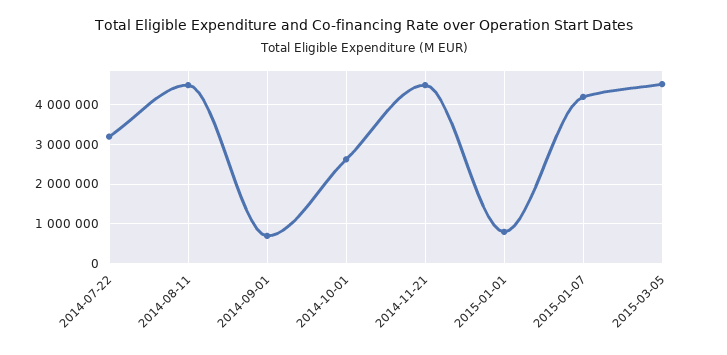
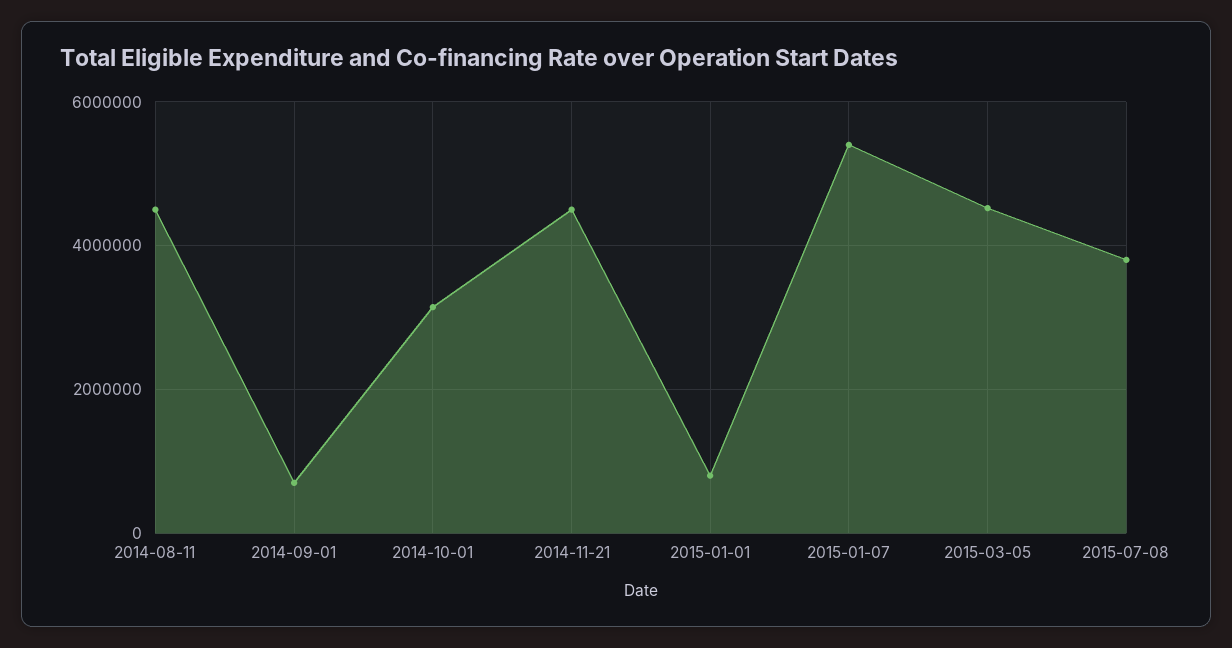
2014-07-22: 3200000 -> none
2014-10-01: 2600000 -> 3200000
2015-01-07: 4200000 -> 5400000
2015-07-08: none -> 3800000

